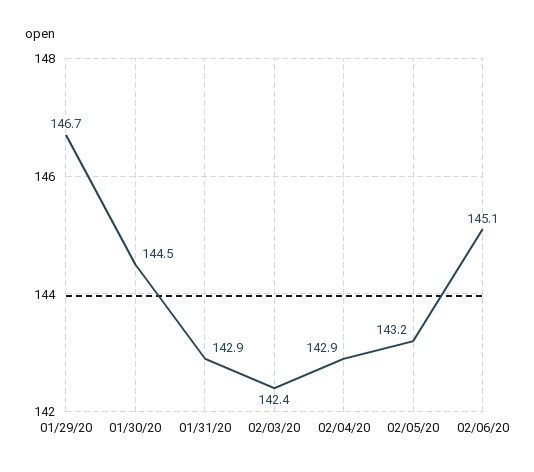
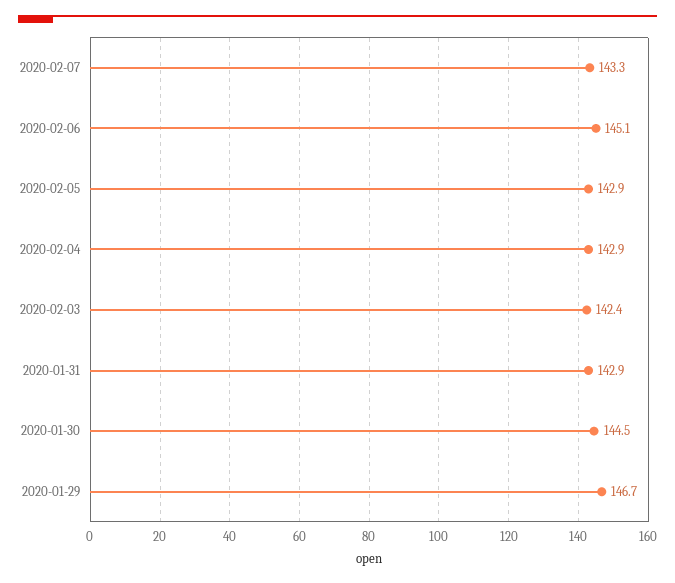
02/05/20: 143.2 -> 142.9
2020-02-07: none -> 143.3

